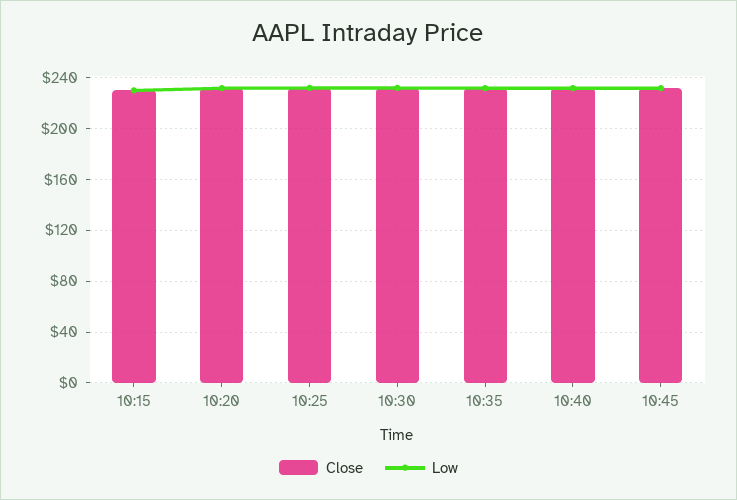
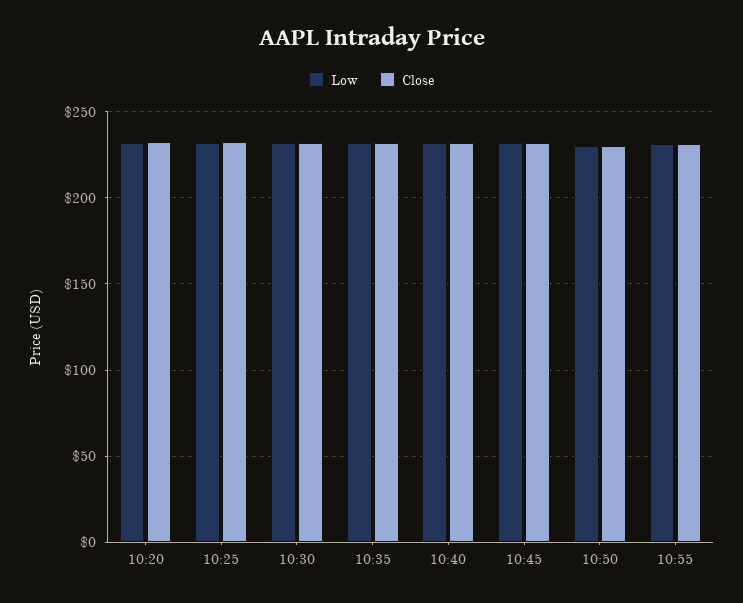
Close, 10:15: 230 -> none
Low, 10:15: 230 -> none
Low, 10:50: none -> 230
Close, 10:50: none -> 230
Low, 10:55: none -> 230
Close, 10:55: none -> 230

